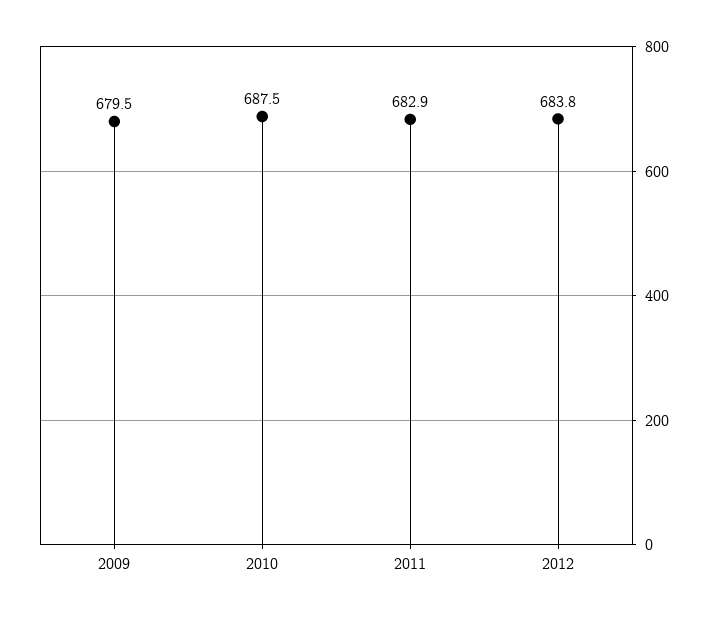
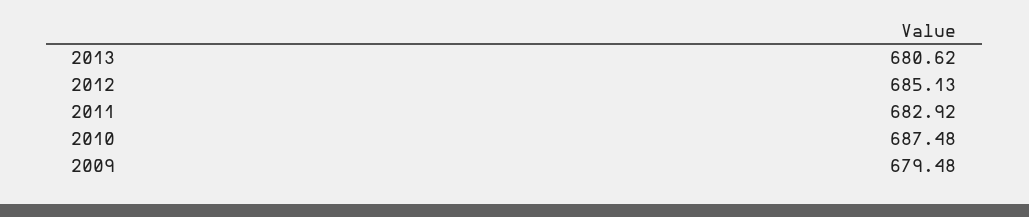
2012: 683.8 -> 685.13
2013: none -> 680.62

